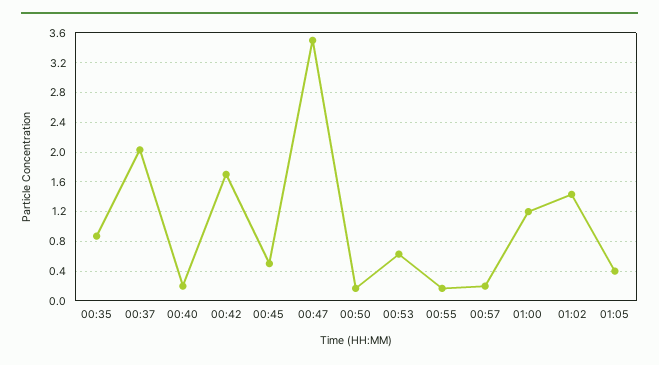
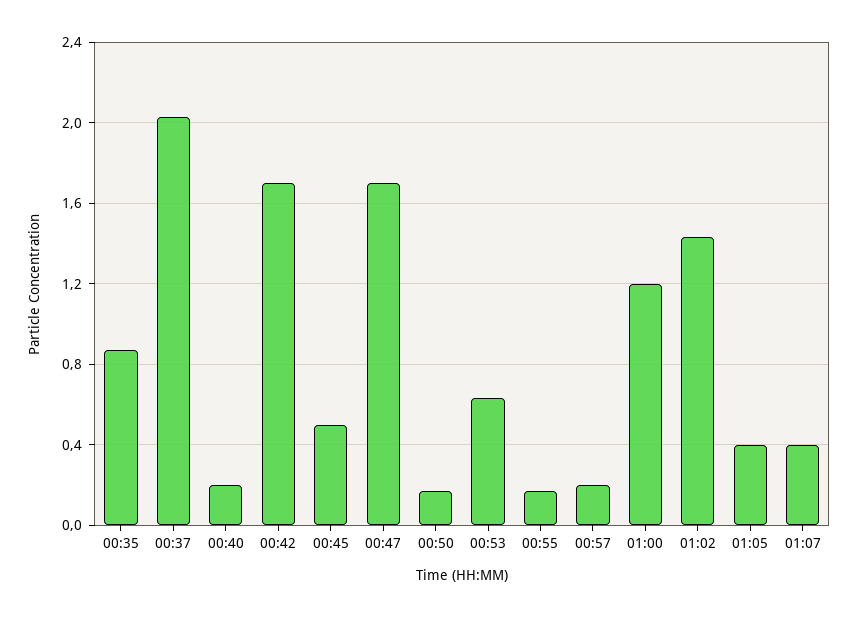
00:47: 3.5 -> 1.7
01:07: none -> 0.4

